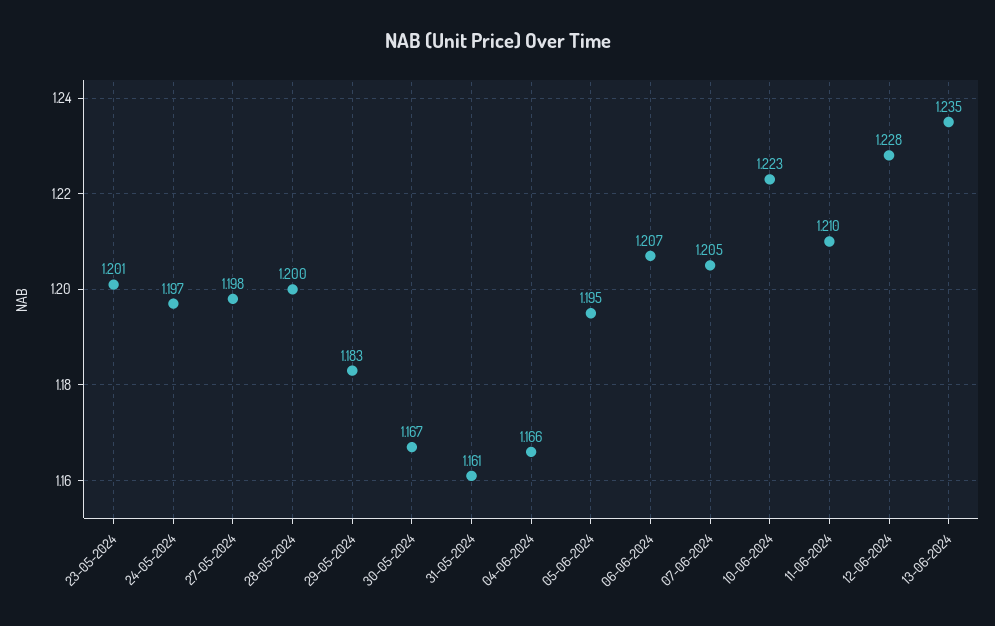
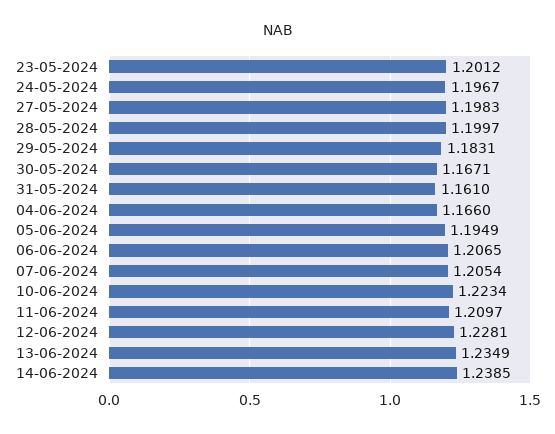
14-06-2024: none -> 1.2385

